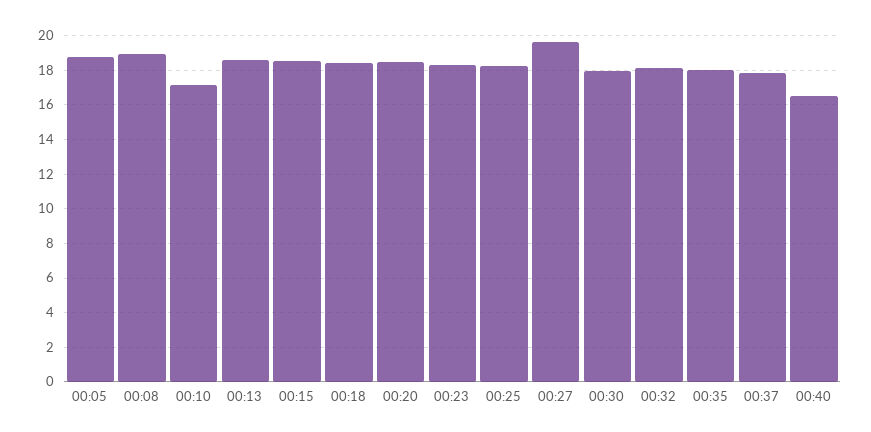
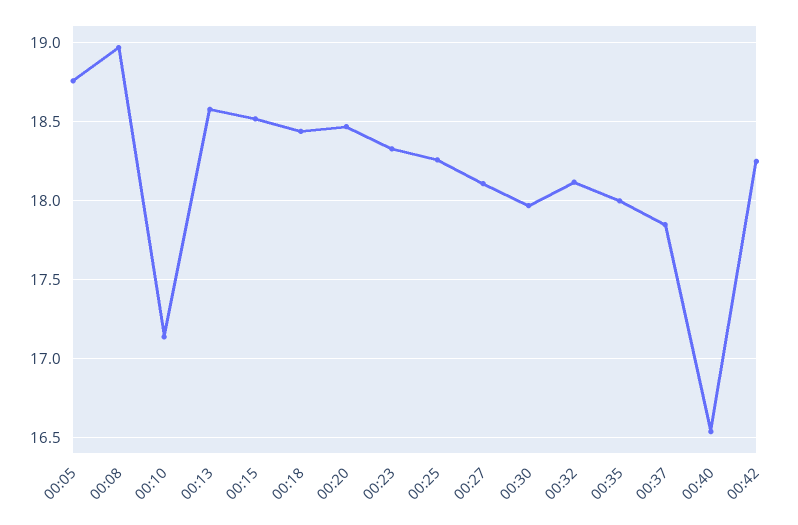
00:27: 19.5 -> 18.1
00:42: none -> 18.25

